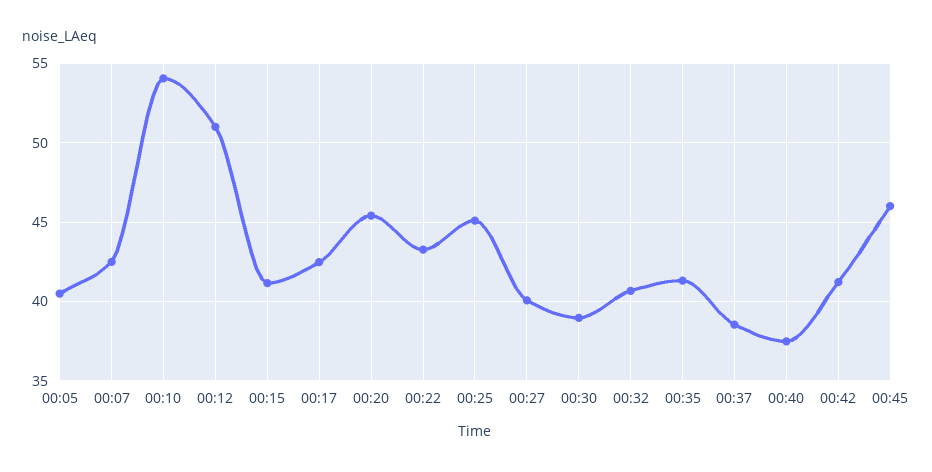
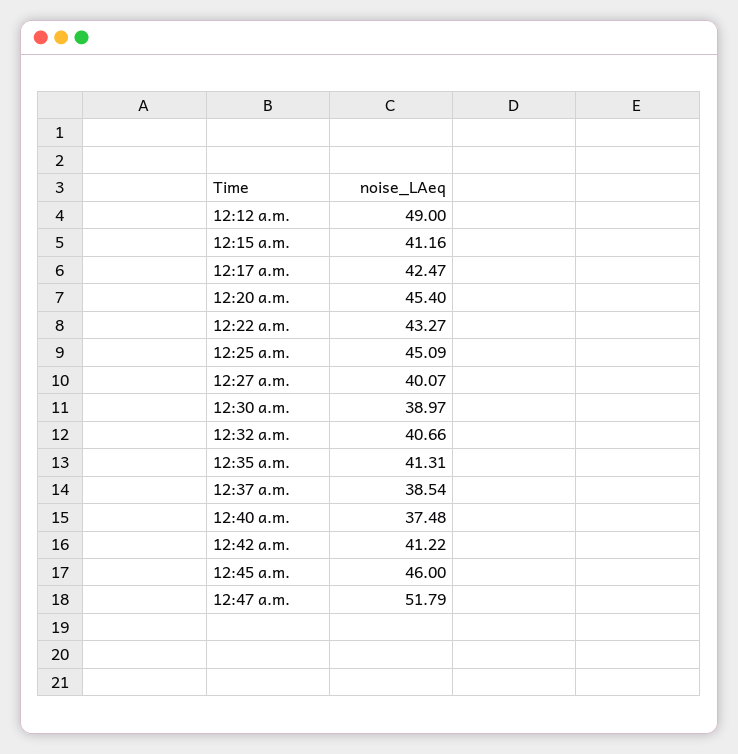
00:05: 40.5 -> none
00:07: 42.5 -> none
00:10: 54 -> none
00:12: 51 -> 49
12:47 a.m.: none -> 51.79

